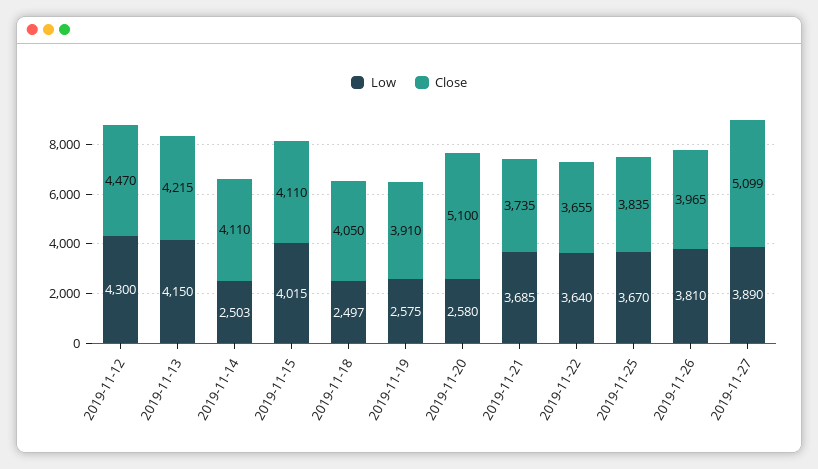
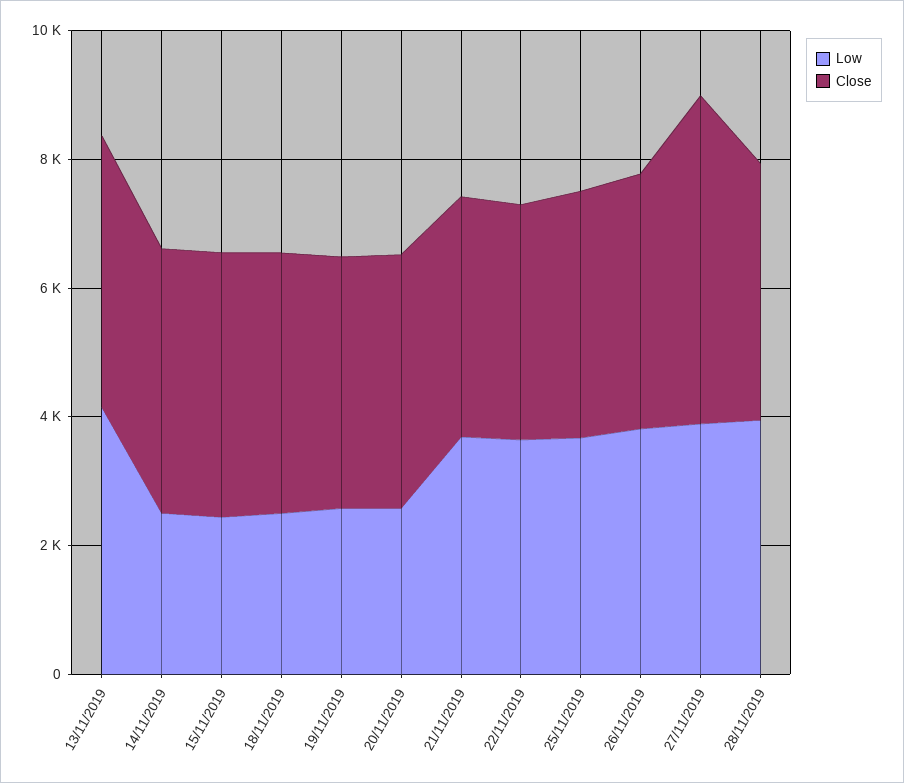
Low, 2019-11-12: 4300 -> none
Close, 2019-11-12: 4470 -> none
Low, 2019-11-15: 4015 -> 2500
Close, 2019-11-20: 5100 -> 4000
Low, 28/11/2019: none -> 4000
Close, 28/11/2019: none -> 4000

